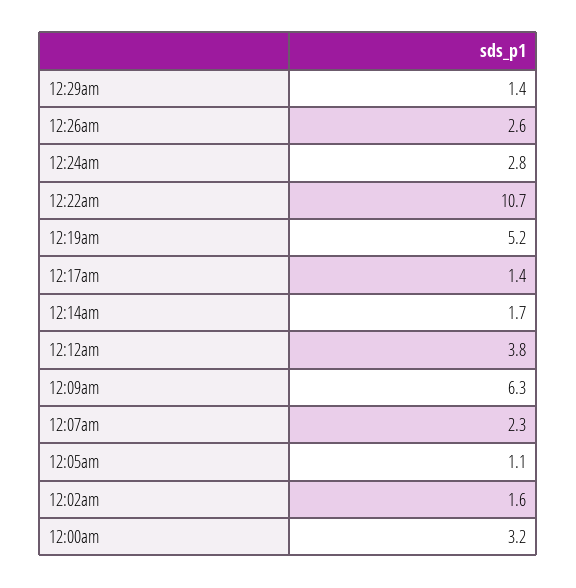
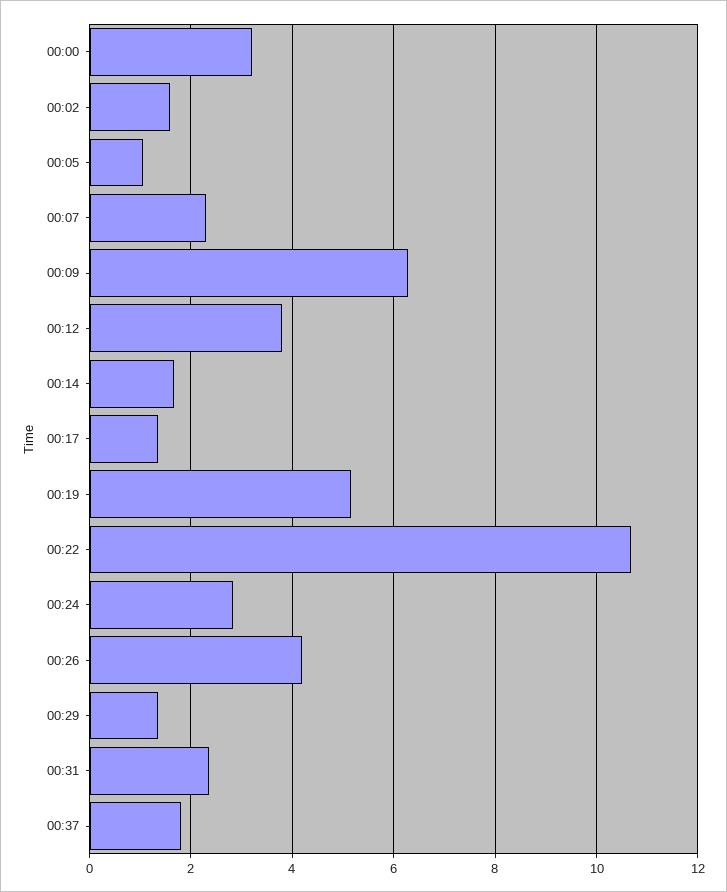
12:26am: 2.6 -> 4.2
00:31: none -> 2.4
00:37: none -> 1.8

